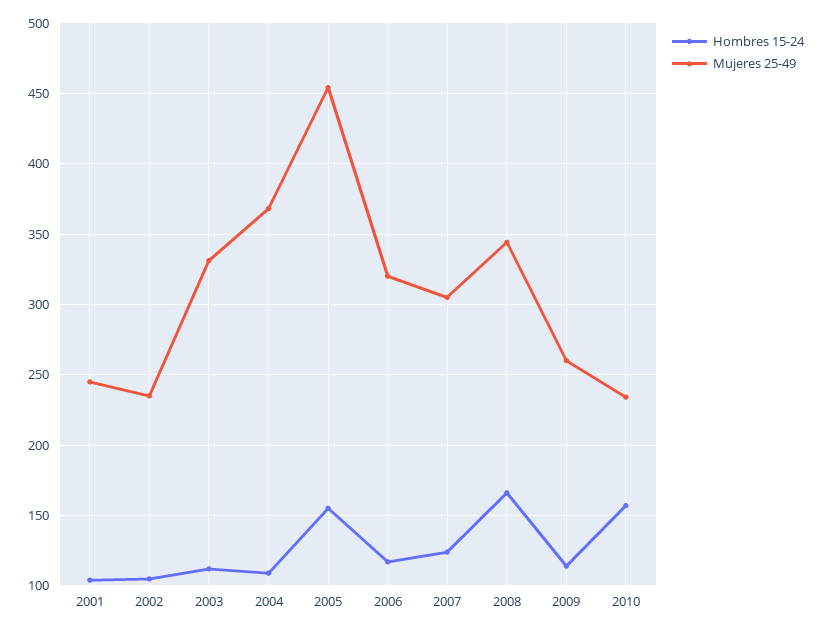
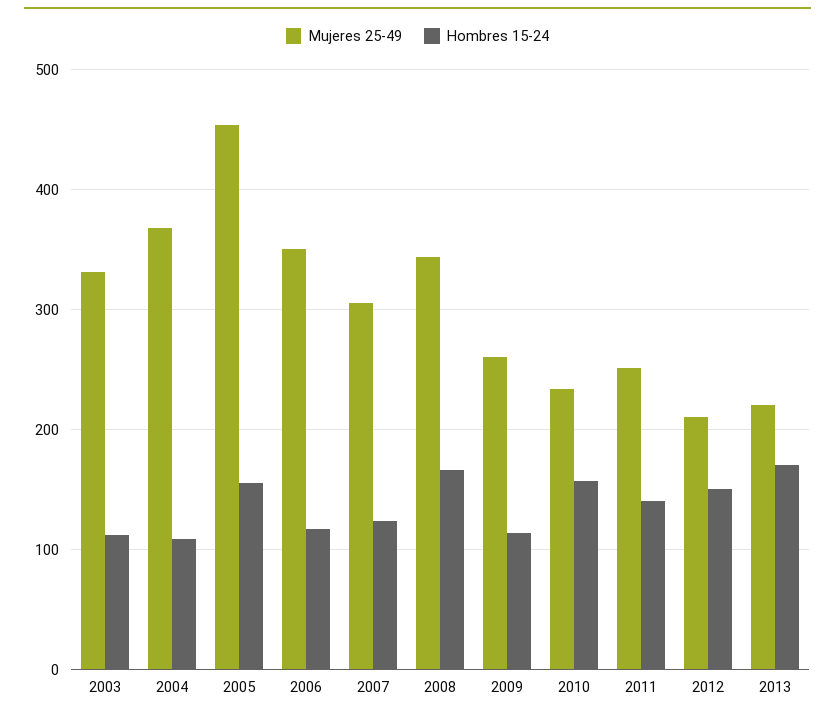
Hombres 15-24, 2001: 105 -> none
Mujeres 25-49, 2001: 245 -> none
Hombres 15-24, 2002: 105 -> none
Mujeres 25-49, 2002: 235 -> none
Mujeres 25-49, 2006: 320 -> 350
Mujeres 25-49, 2011: none -> 250
Hombres 15-24, 2011: none -> 140
Mujeres 25-49, 2012: none -> 210
Hombres 15-24, 2012: none -> 150
Mujeres 25-49, 2013: none -> 220
Hombres 15-24, 2013: none -> 170

